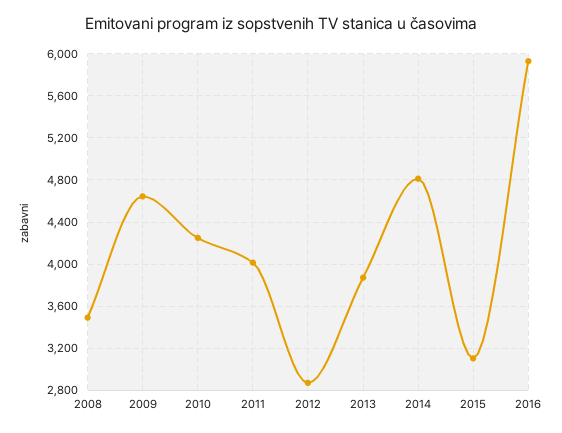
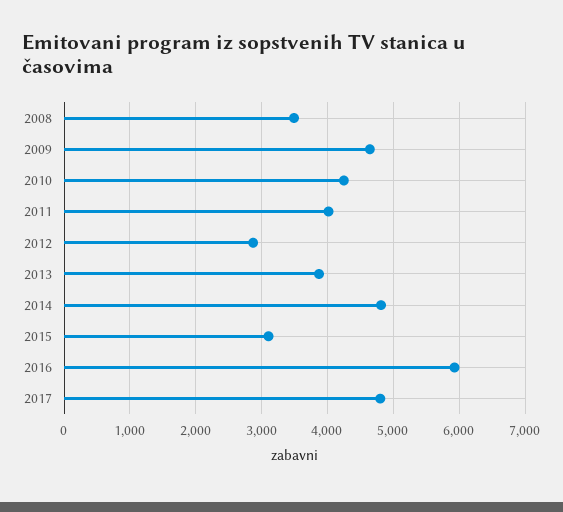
2017: none -> 4800

